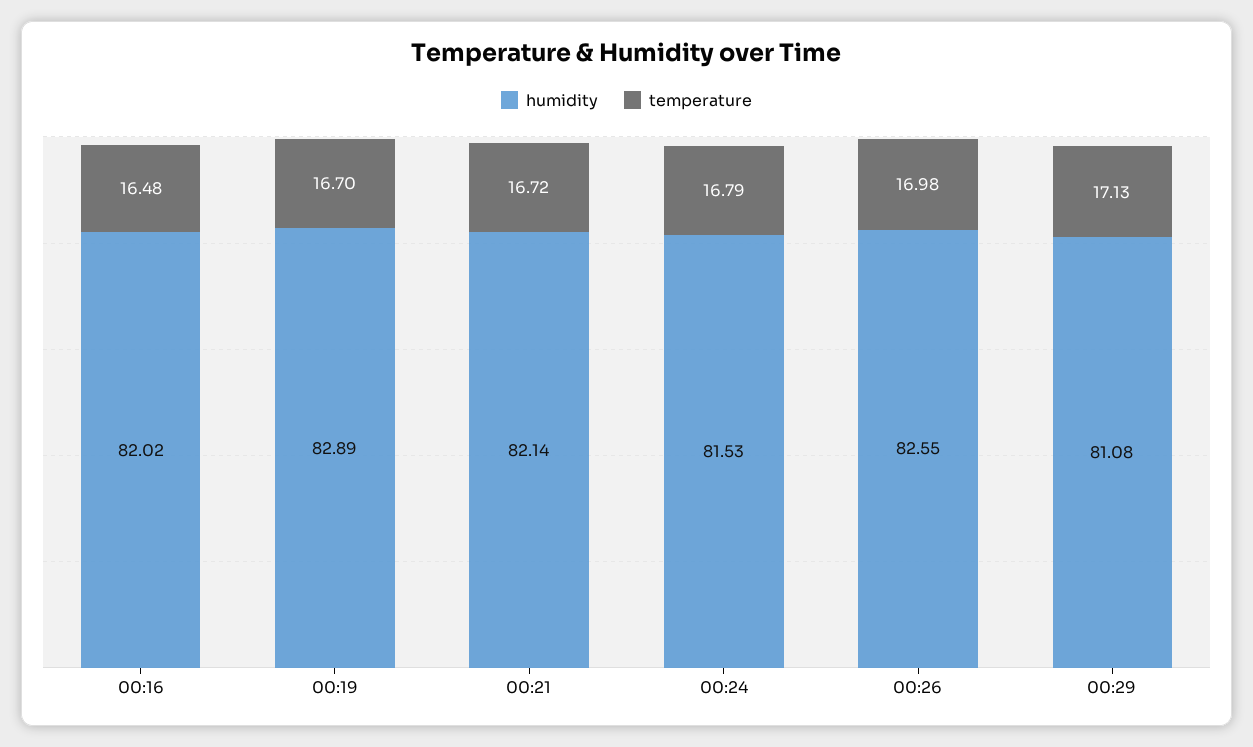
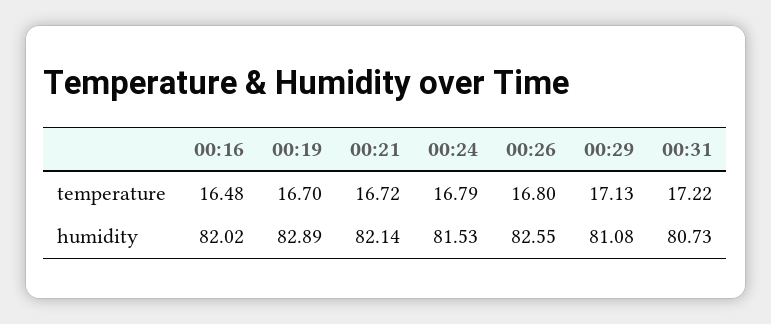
temperature, 00:26: 16.98 -> 16.8
temperature, 00:31: none -> 17.22
humidity, 00:31: none -> 80.73

